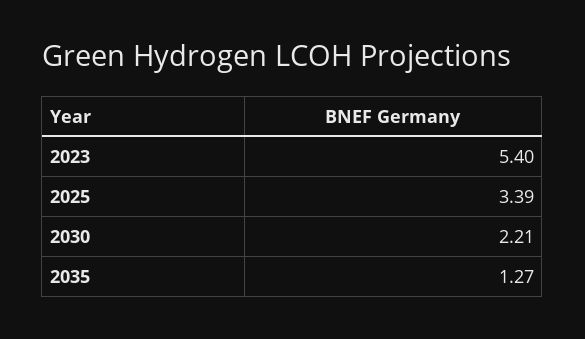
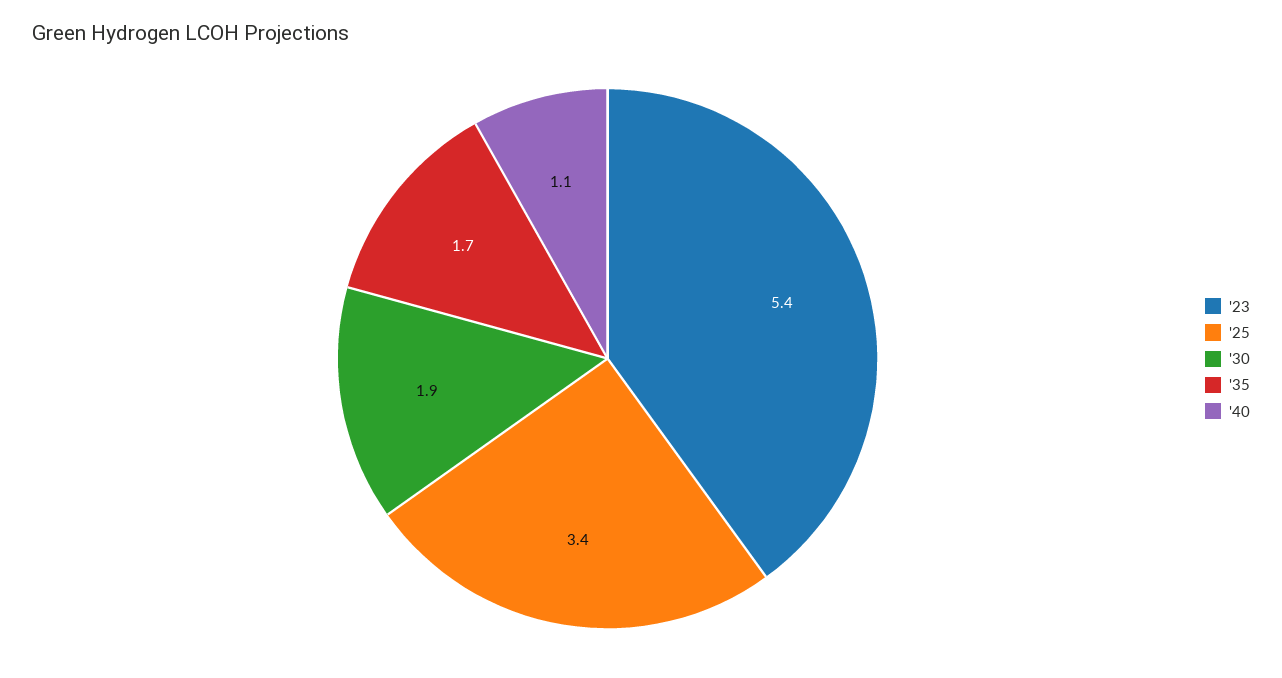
2030: 2.21 -> 1.9
2035: 1.27 -> 1.7
'40: none -> 1.1

